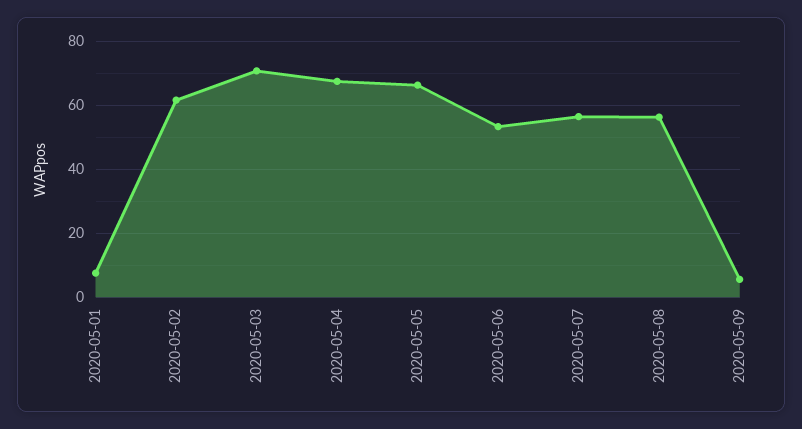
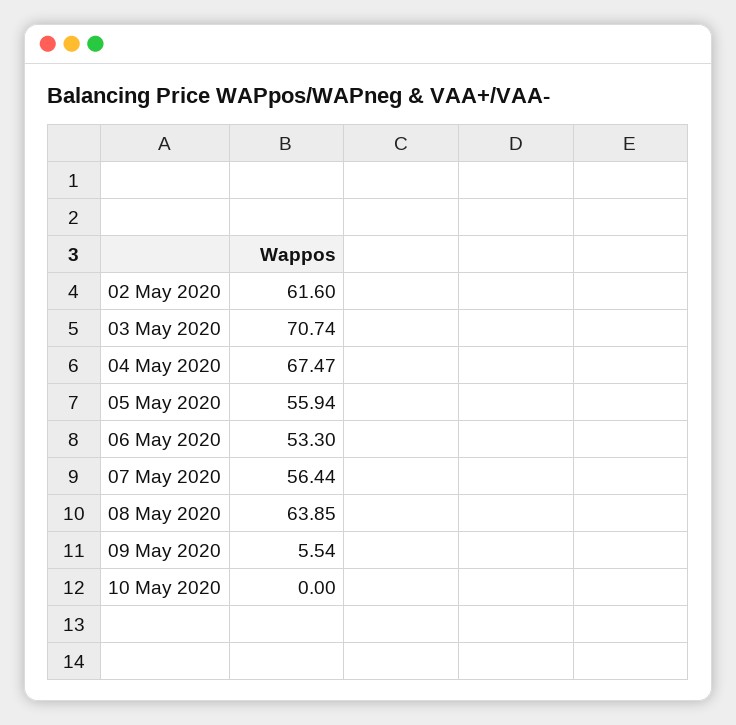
2020-05-01: 8 -> none
2020-05-05: 66 -> 55.94
2020-05-08: 56 -> 63.85
10 May 2020: none -> 0

